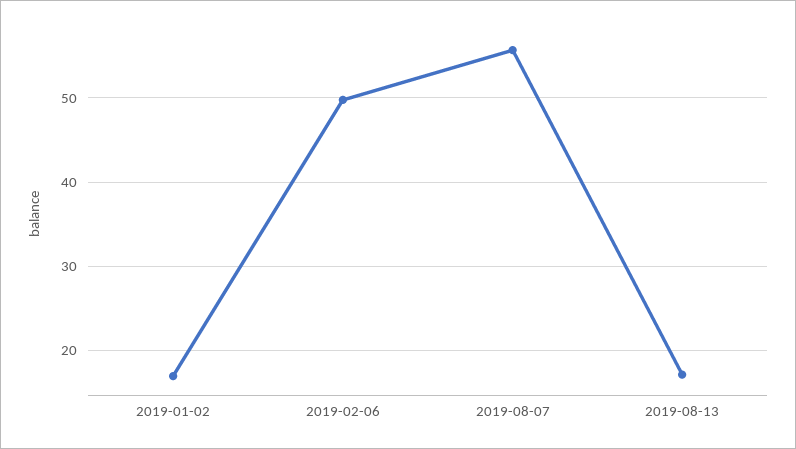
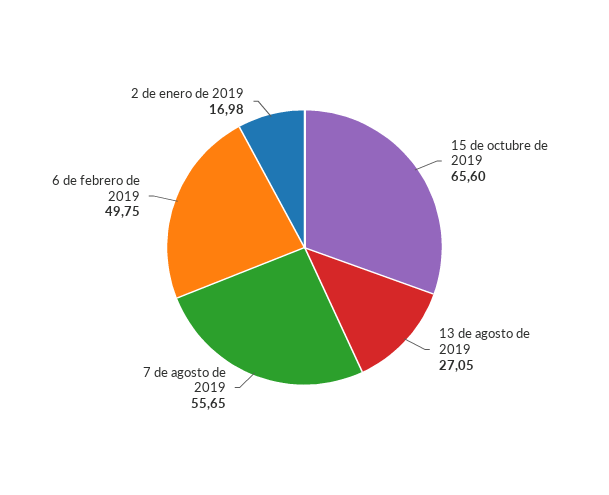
2019-08-13: 17 -> 27.05
15 de octubre de 2019: none -> 65.6

